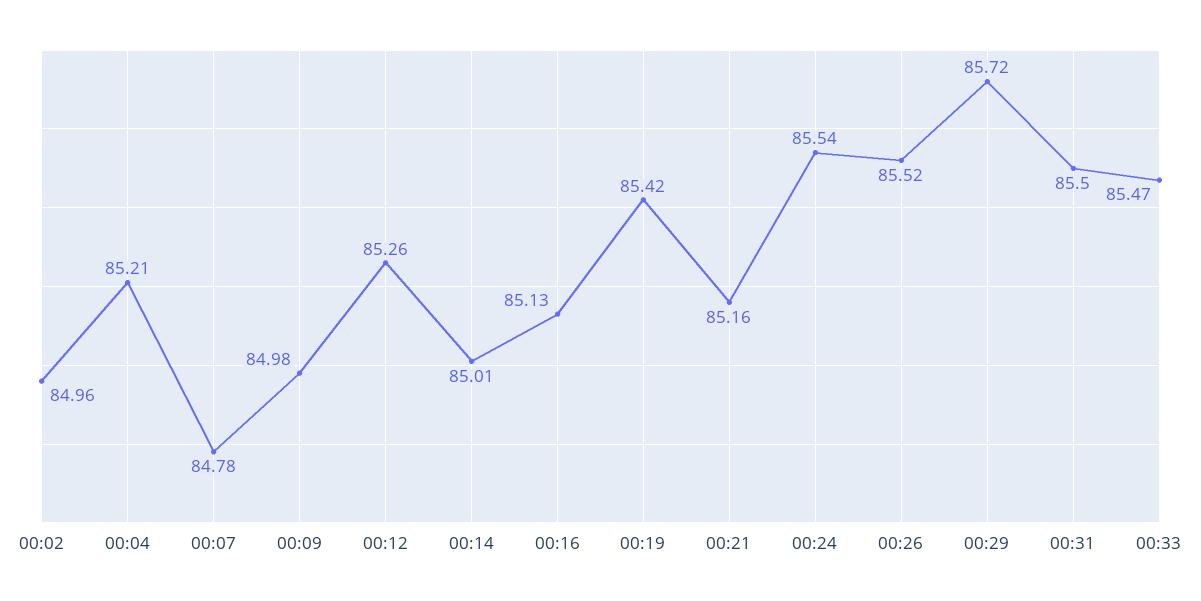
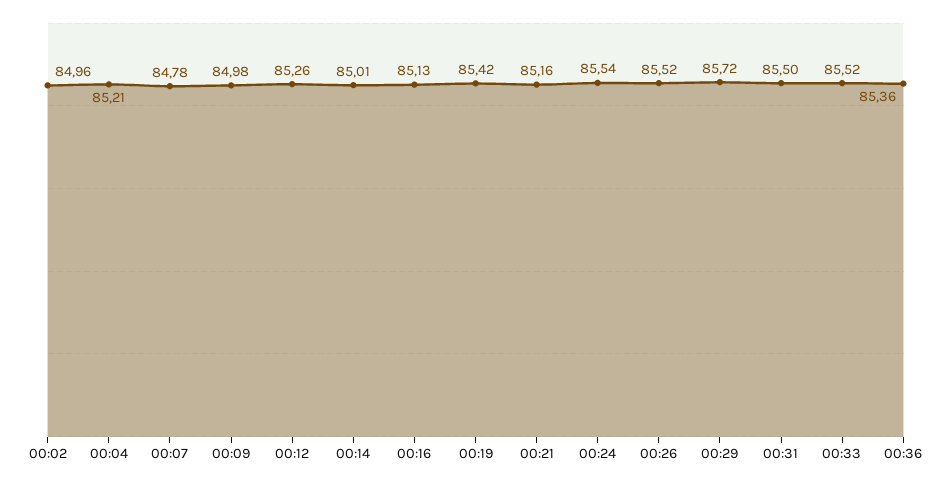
00:33: 85.47 -> 85.52
00:36: none -> 85.36

